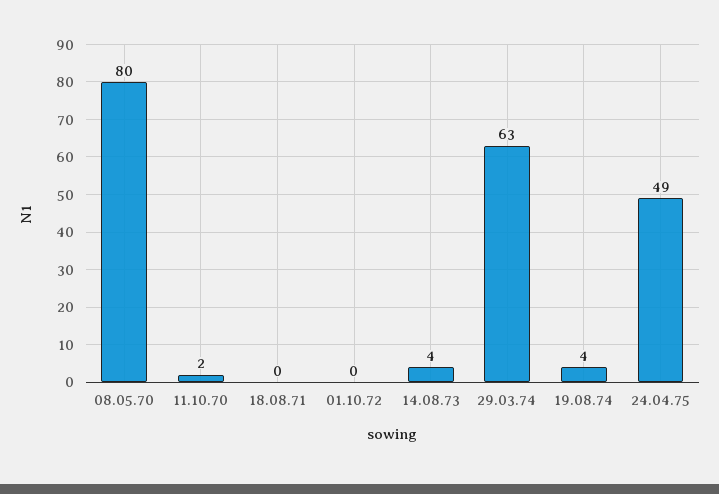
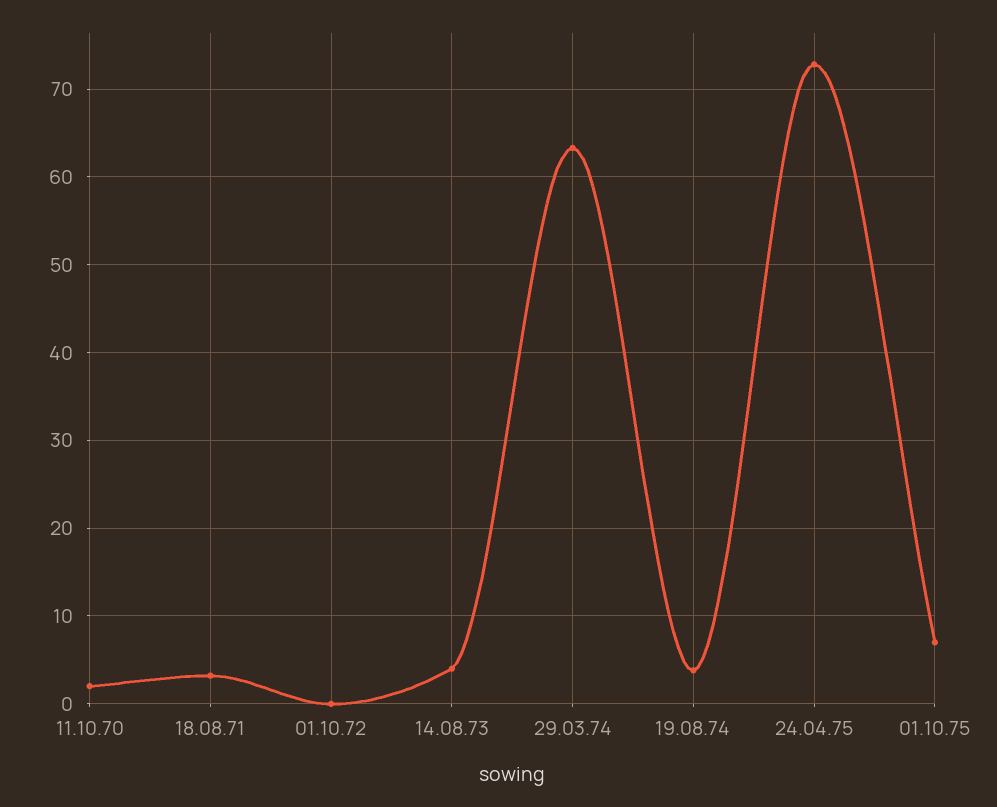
08.05.70: 80 -> none
18.08.71: 0 -> 3
24.04.75: 49 -> 73
01.10.75: none -> 7

